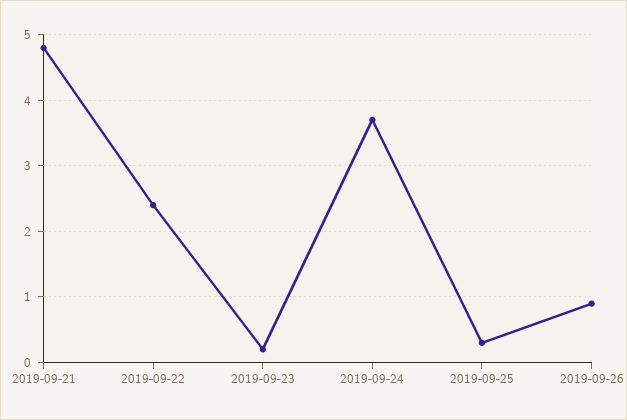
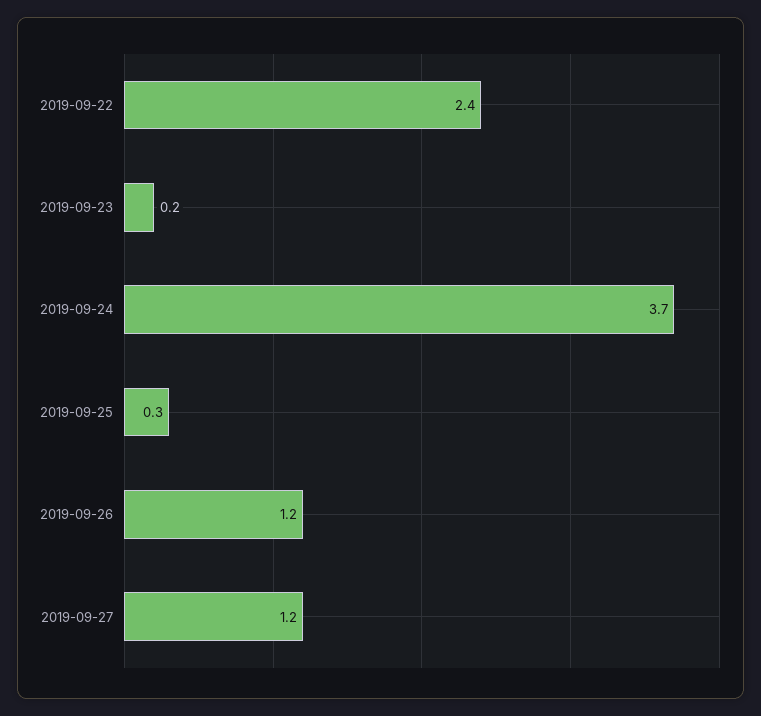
2019-09-21: 4.8 -> none
2019-09-26: 0.9 -> 1.2
2019-09-27: none -> 1.2

